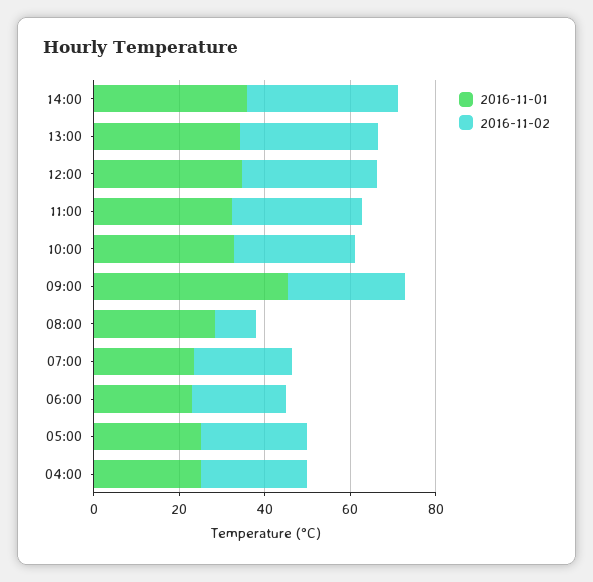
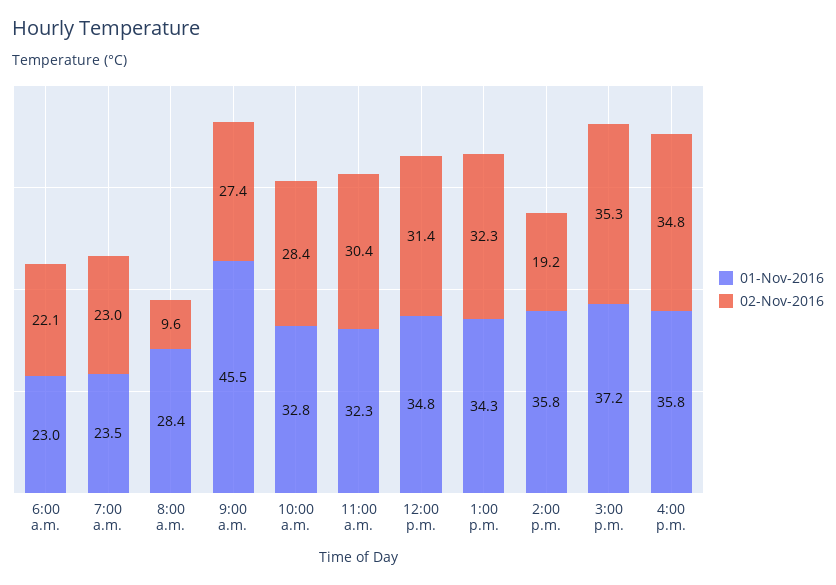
2016-11-02, 14:00: 35 -> 19.2
2016-11-01, 05:00: 25 -> none
2016-11-02, 05:00: 25 -> none
2016-11-01, 04:00: 25 -> none
2016-11-02, 04:00: 25 -> none
2016-11-01, 3:00 p.m.: none -> 37.2
2016-11-02, 3:00 p.m.: none -> 35.3
2016-11-01, 4:00 p.m.: none -> 35.8
2016-11-02, 4:00 p.m.: none -> 34.8

